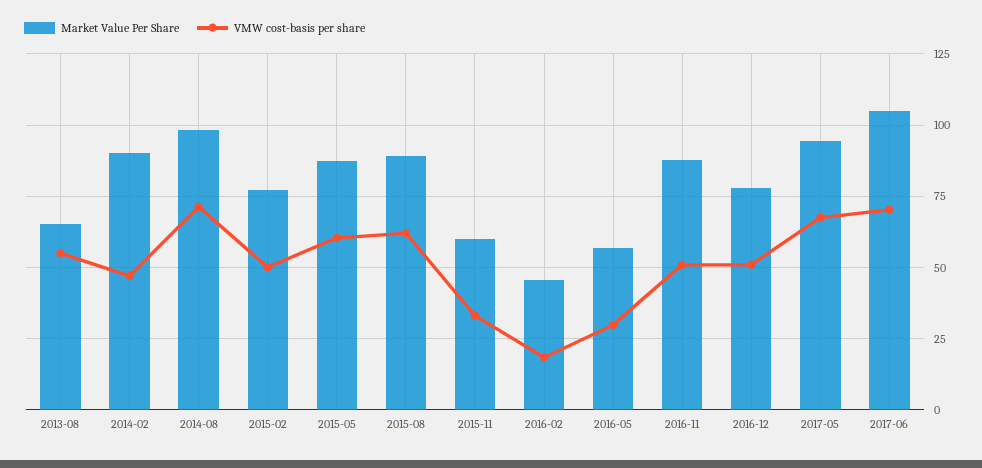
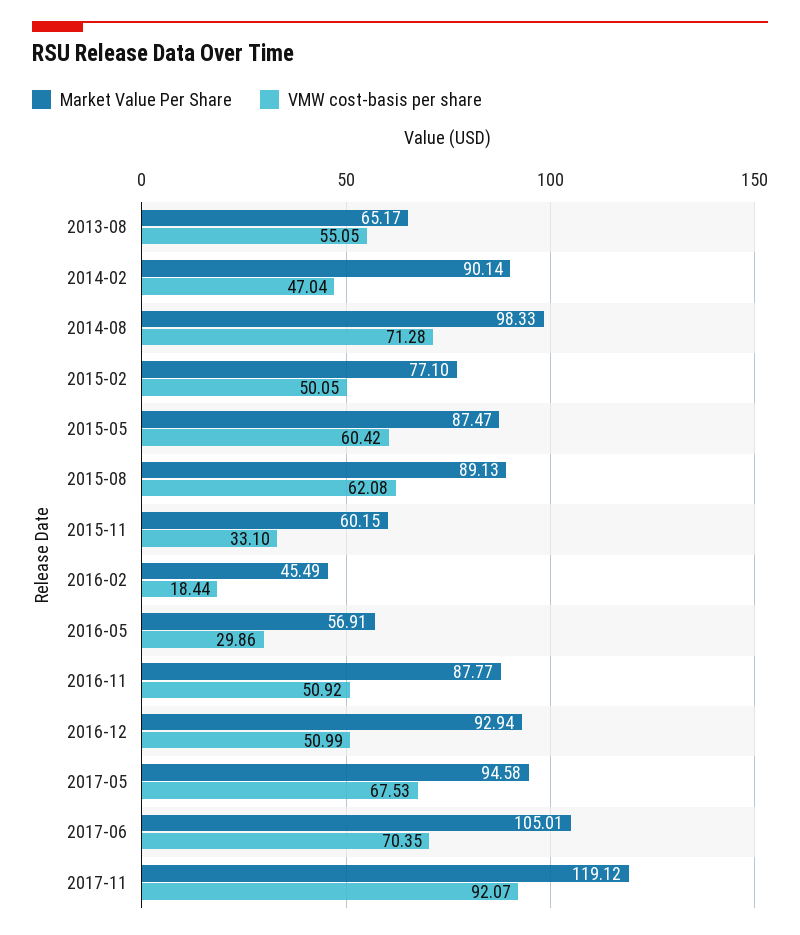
Market Value Per Share, 2016-12: 77.5 -> 92.94
Market Value Per Share, 2017-11: none -> 119.12
VMW cost-basis per share, 2017-11: none -> 92.07

